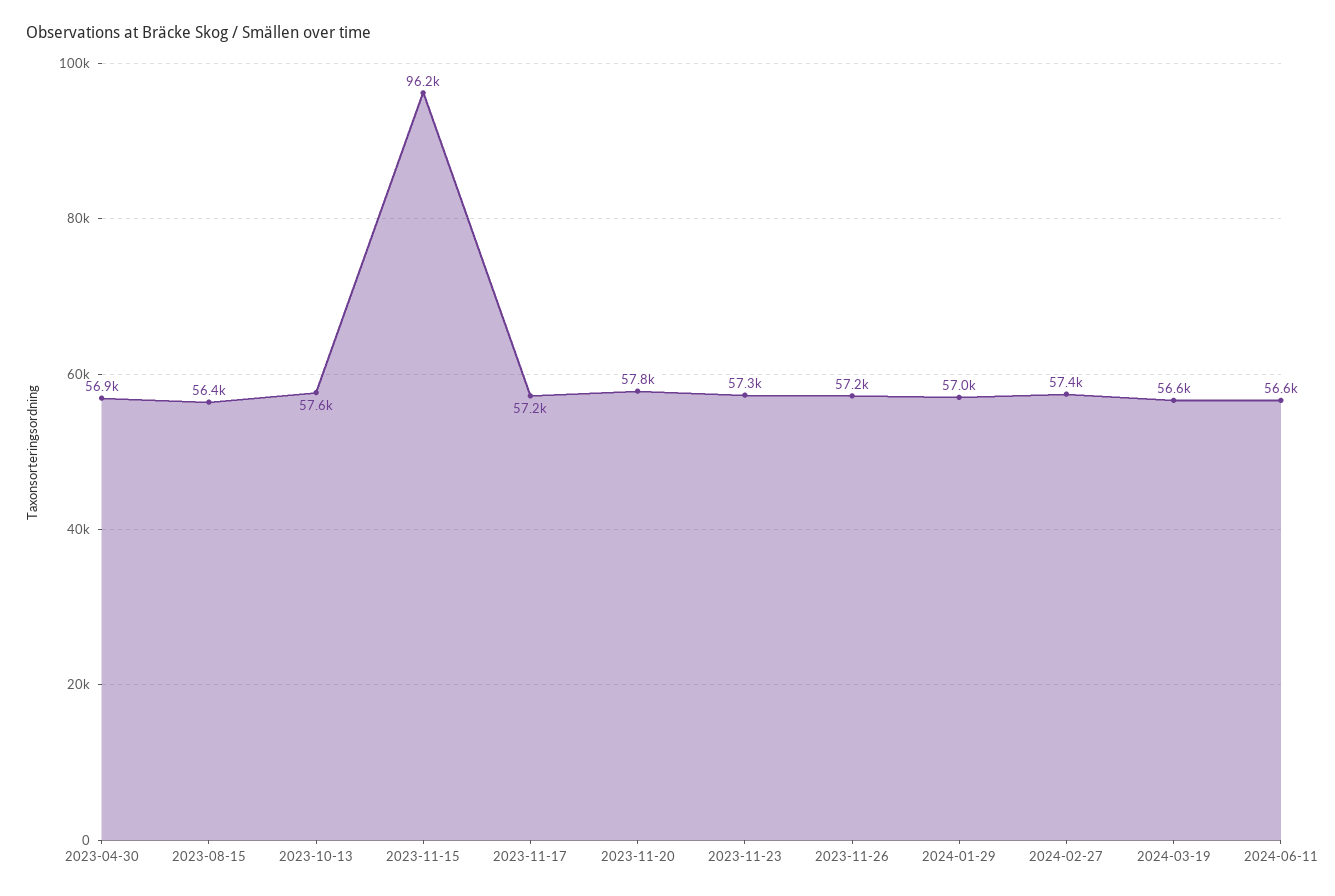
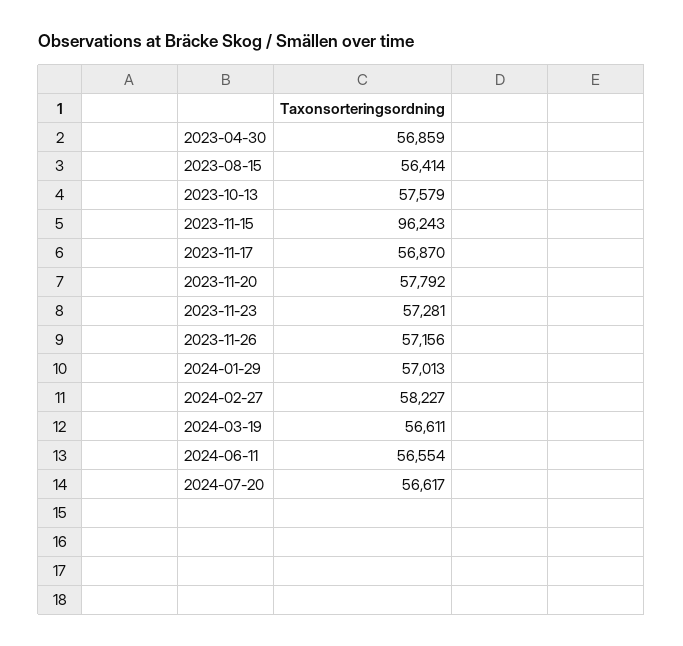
2023-11-17: 57200 -> 56870
2024-02-27: 57400 -> 58227
2024-07-20: none -> 56617

